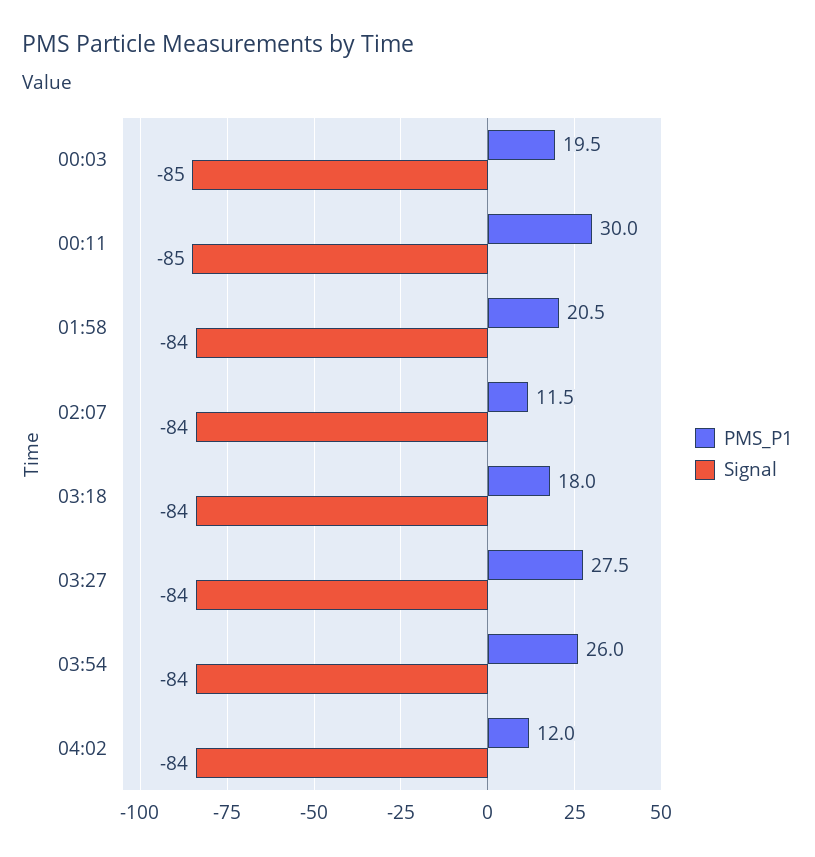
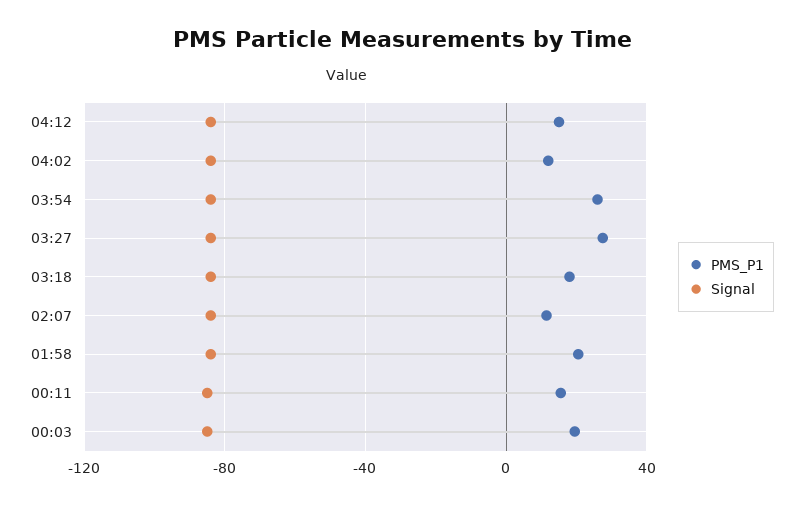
PMS_P1, 00:11: 30 -> 15
PMS_P1, 04:12: none -> 15
Signal, 04:12: none -> -85

